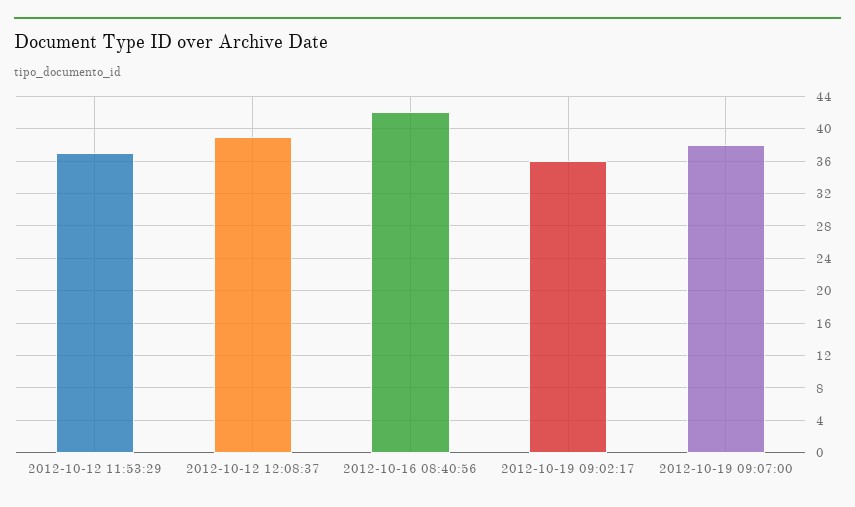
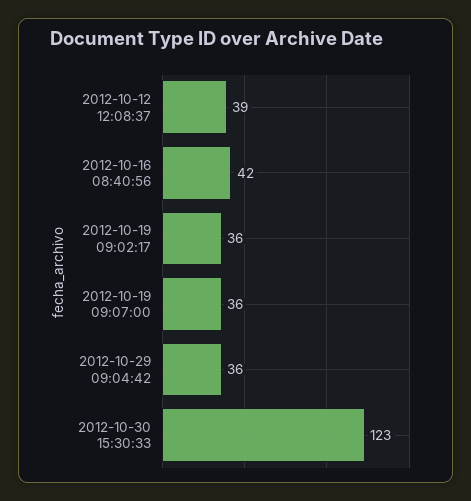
2012-10-12 11:53:29: 37 -> none
2012-10-19 09:07:00: 38 -> 36
2012-10-29 09:04:42: none -> 36
2012-10-30 15:30:33: none -> 123

